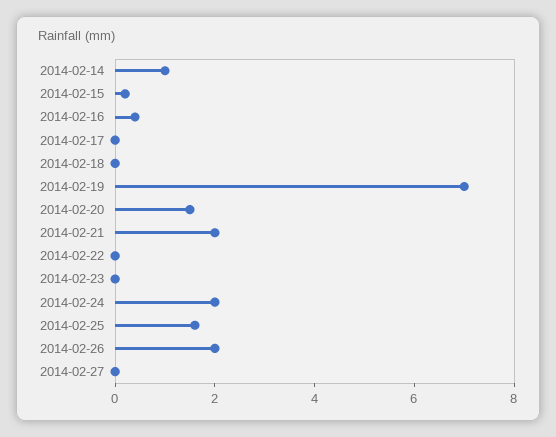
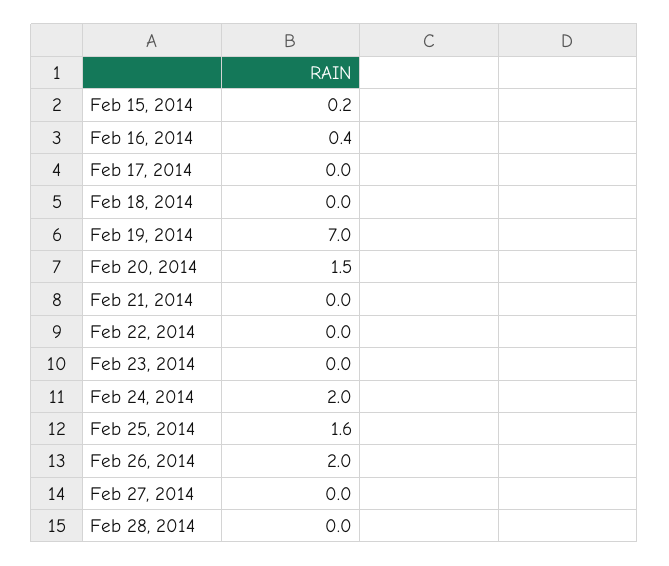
2014-02-14: 1 -> none
2014-02-21: 2 -> 0
Feb 28, 2014: none -> 0

